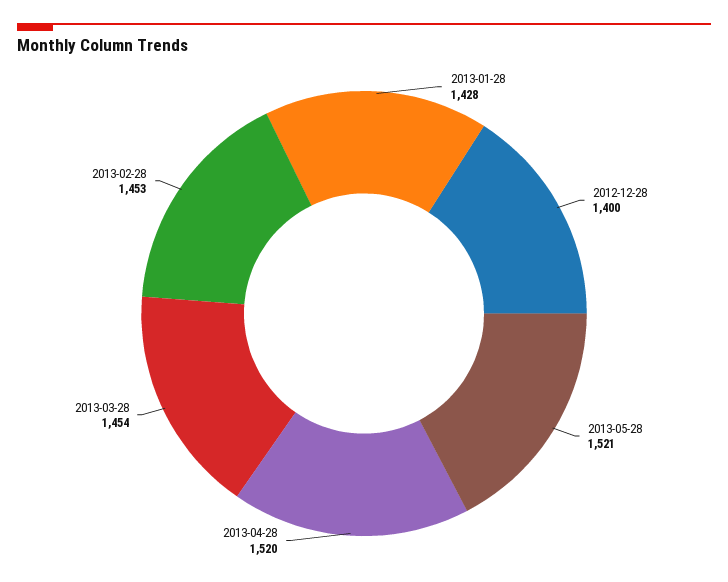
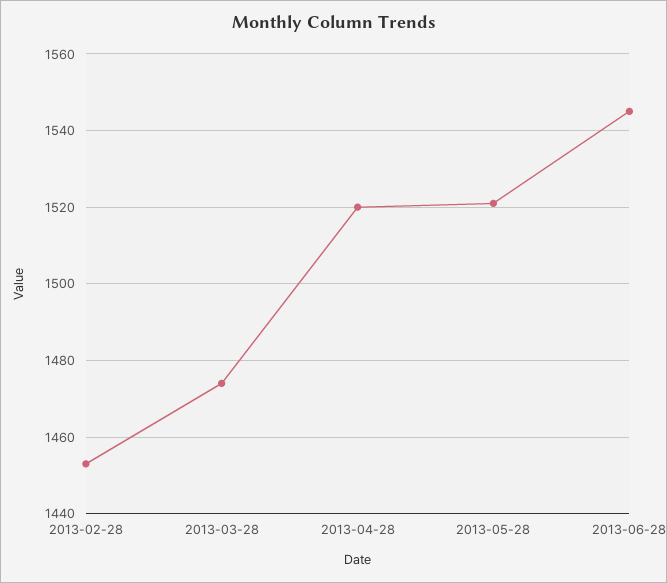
2013-01-28: 1428 -> none
2012-12-28: 1400 -> none
2013-03-28: 1454 -> 1475
2013-06-28: none -> 1545

